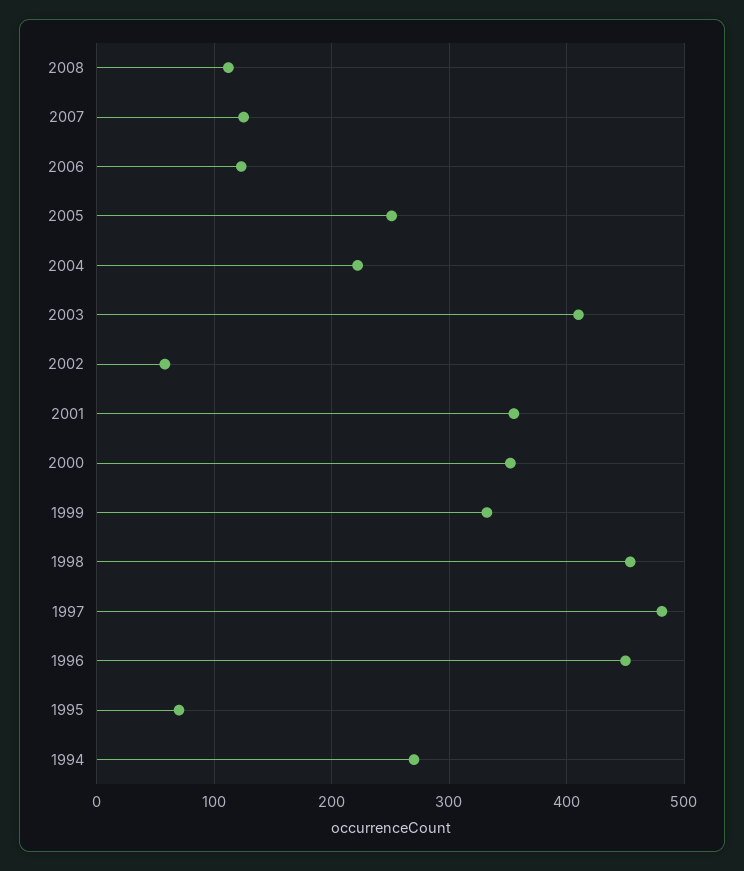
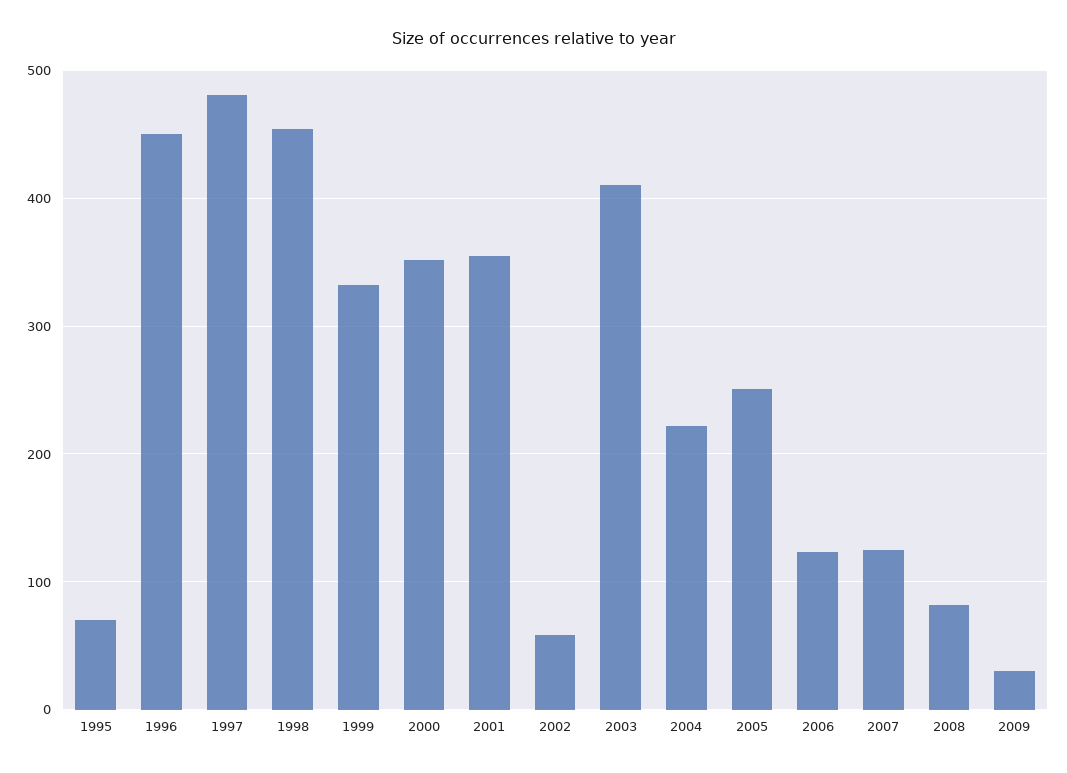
2008: 110 -> 80
1994: 270 -> none
2009: none -> 30

